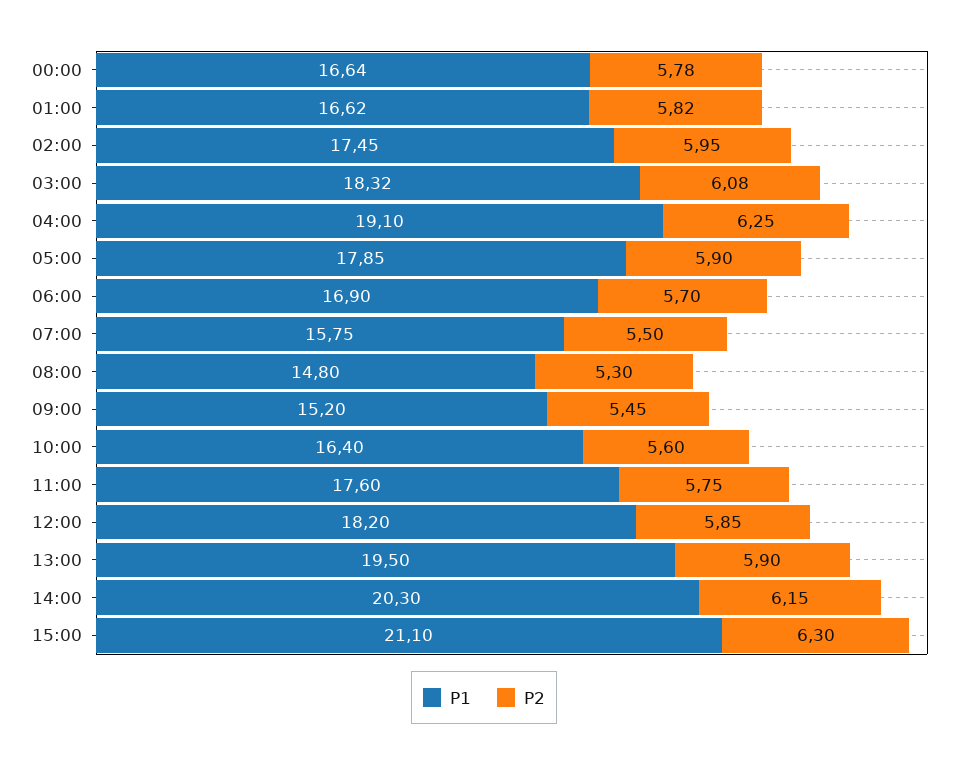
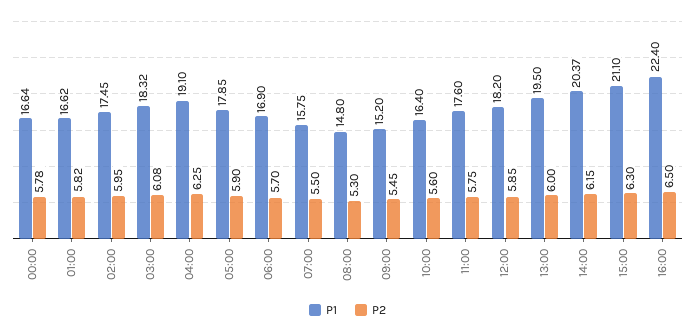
P2, 13:00: 5.9 -> 6
P1, 14:00: 20.3 -> 20.37
P1, 16:00: none -> 22.4
P2, 16:00: none -> 6.5

